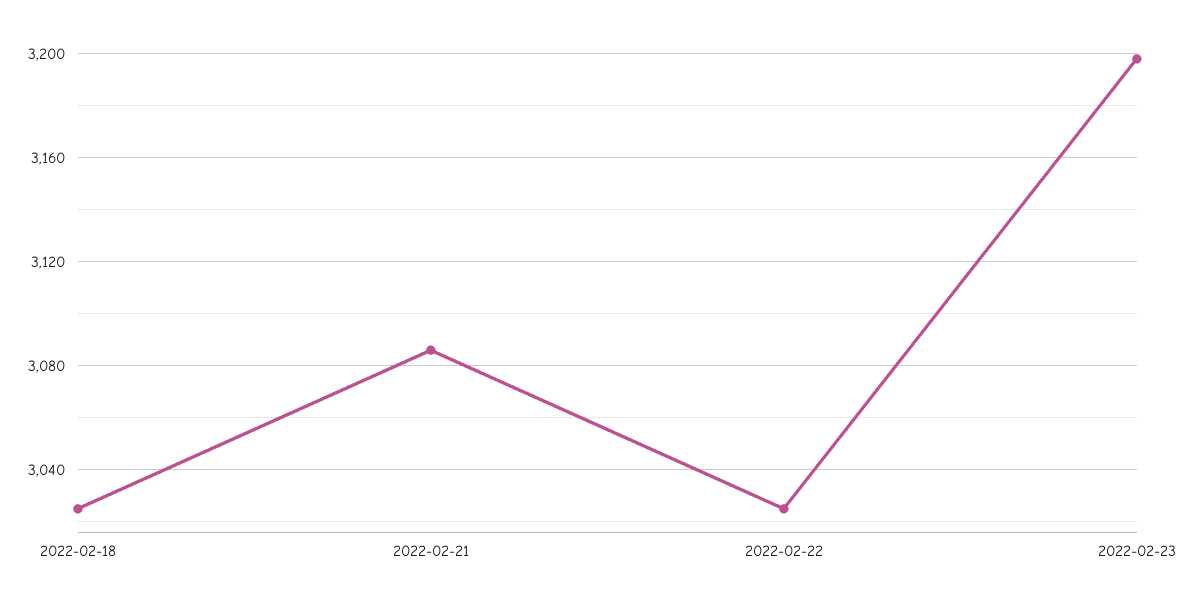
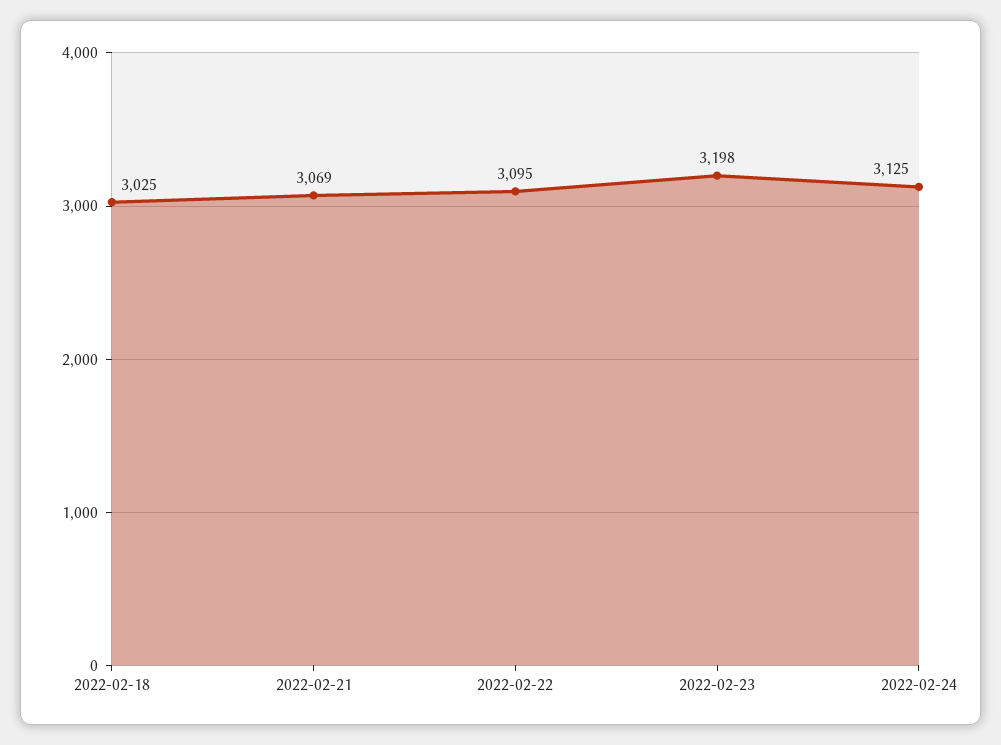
2022-02-21: 3085 -> 3069
2022-02-22: 3025 -> 3095
2022-02-24: none -> 3125

